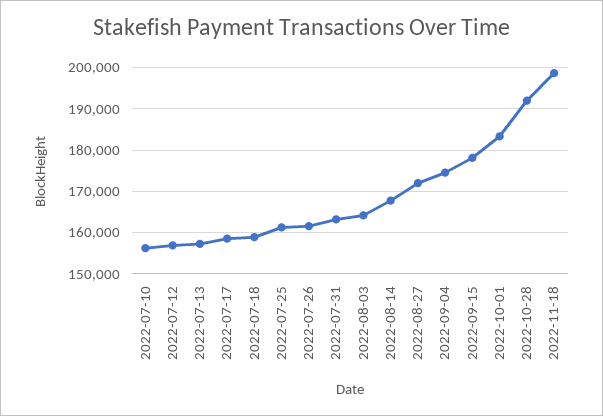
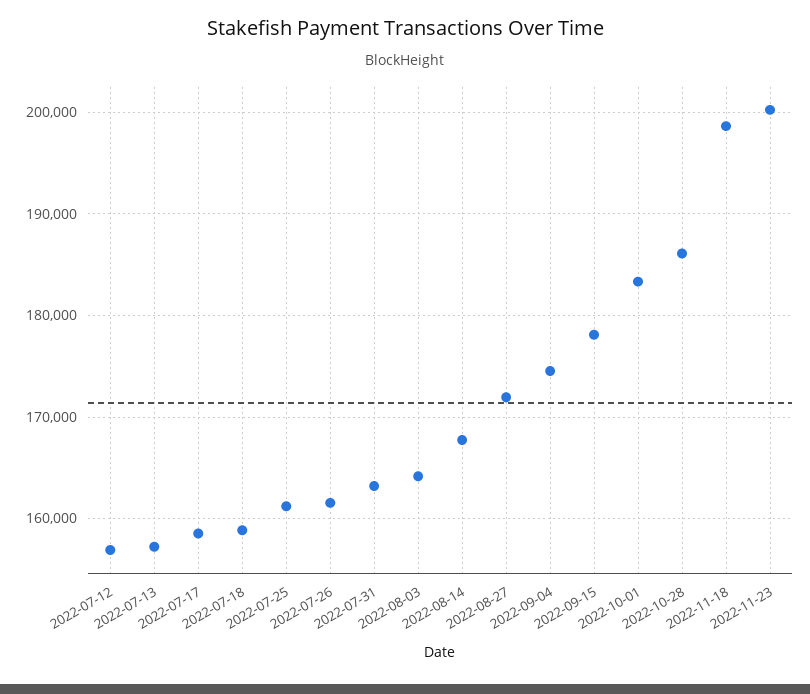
2022-07-10: 156000 -> none
2022-10-28: 192000 -> 186000
2022-11-23: none -> 200000

